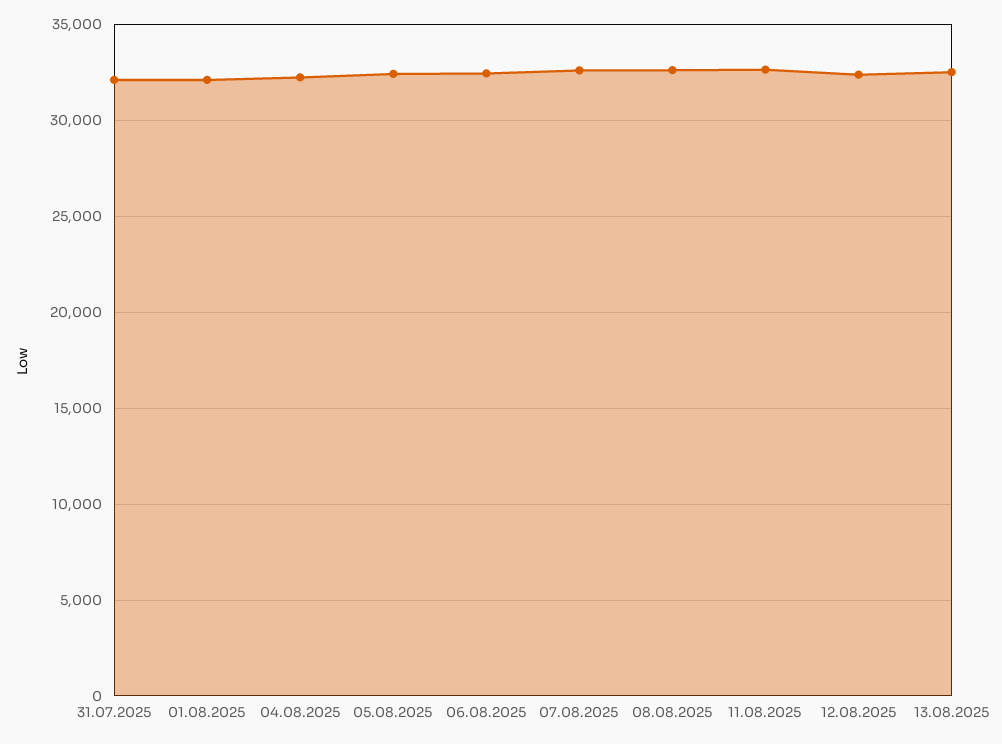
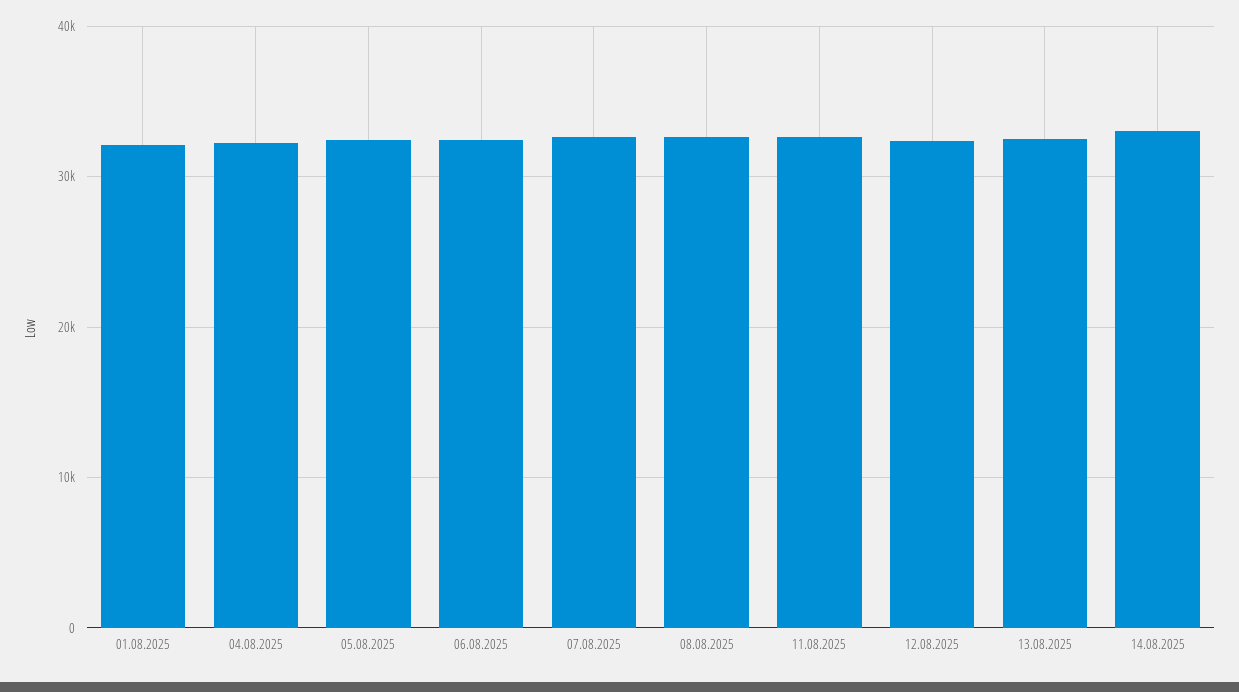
31.07.2025: 32000 -> none
14.08.2025: none -> 33000

